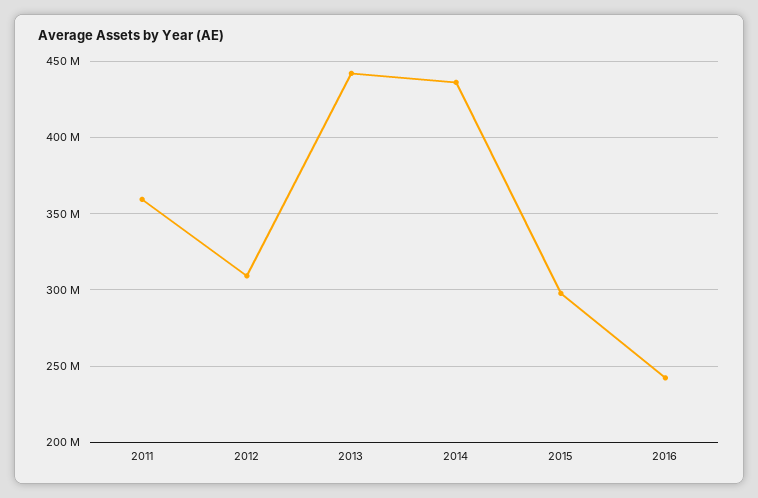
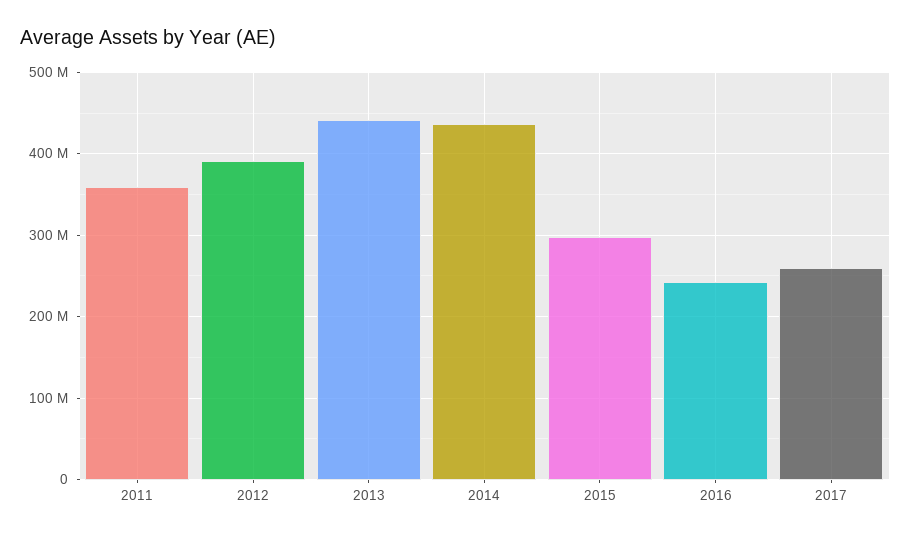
2012: 310000000 -> 390000000
2017: none -> 260000000

